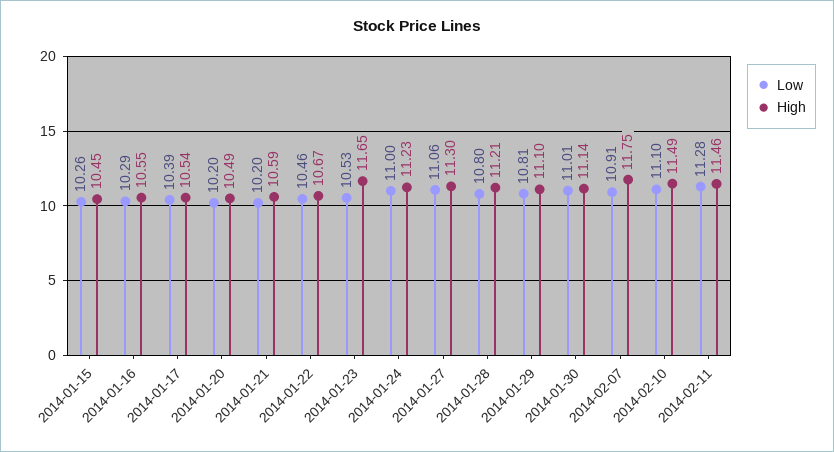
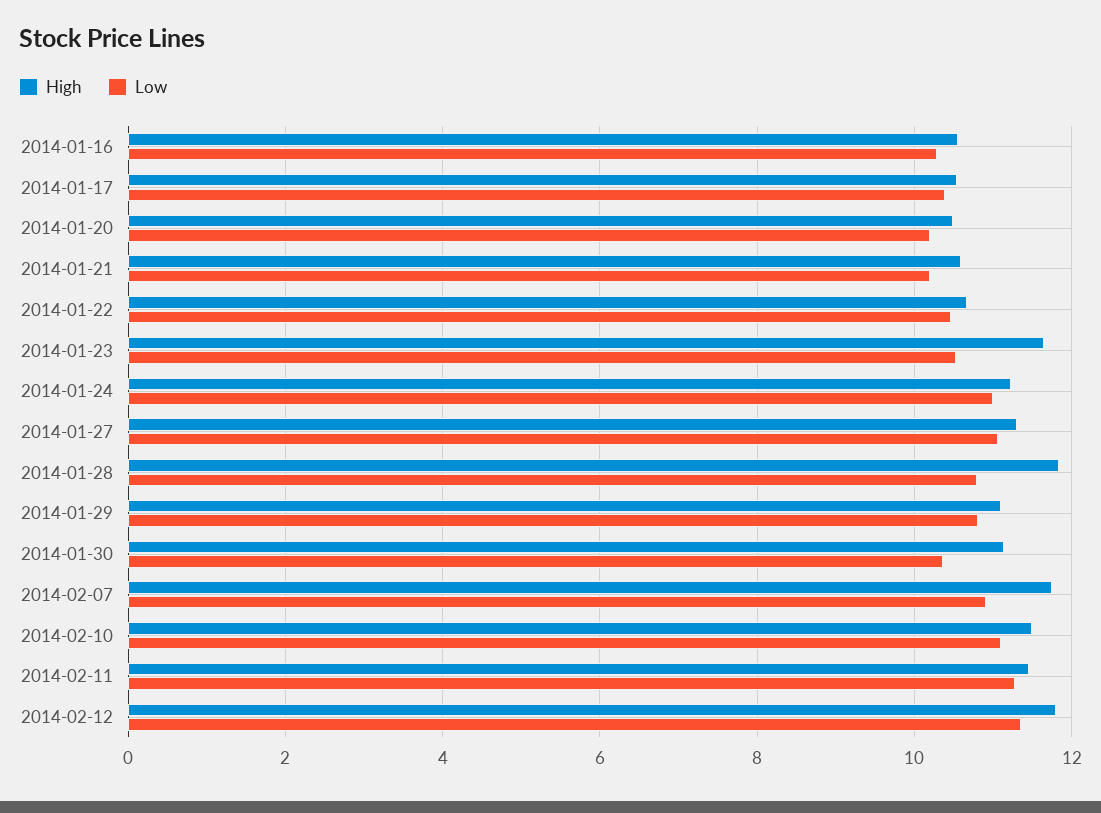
Low, 2014-01-15: 10.26 -> none
High, 2014-01-15: 10.45 -> none
High, 2014-01-28: 11.21 -> 11.8
Low, 2014-01-30: 11.01 -> 10.4
High, 2014-02-12: none -> 11.8
Low, 2014-02-12: none -> 11.4

